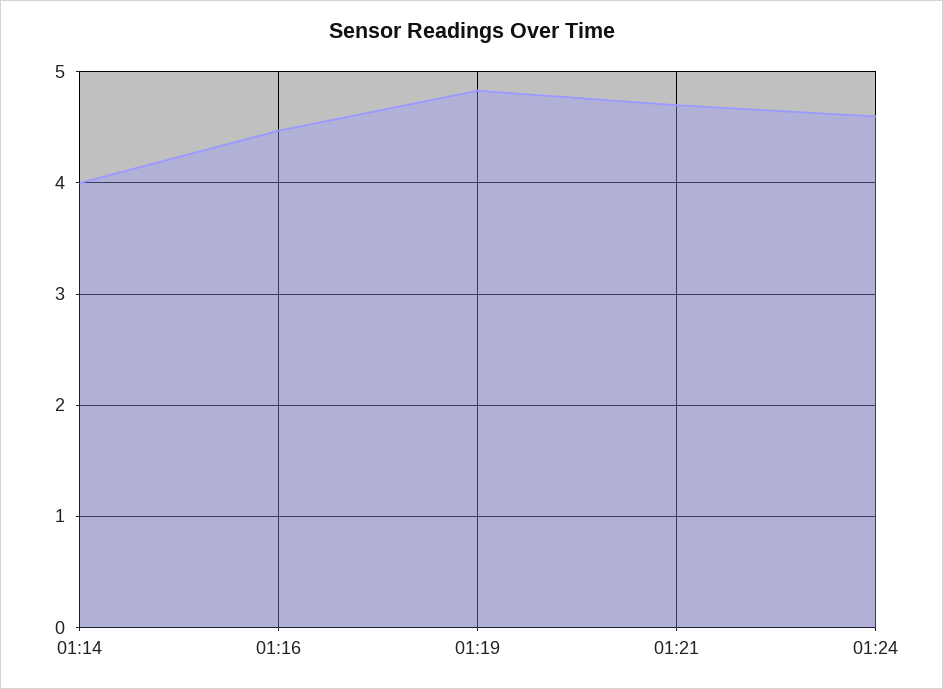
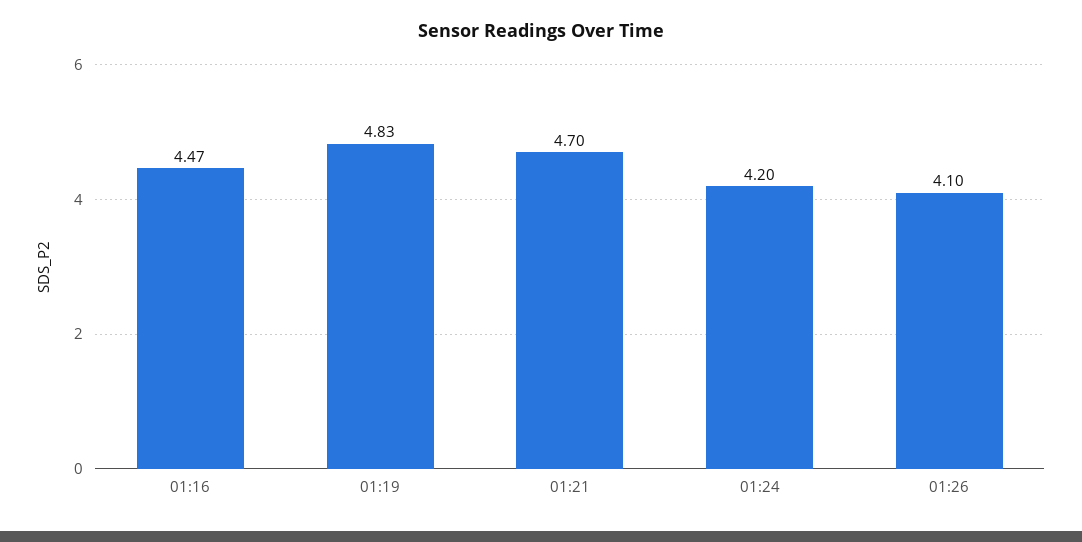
01:14: 4 -> none
01:24: 4.6 -> 4.2
01:26: none -> 4.1

